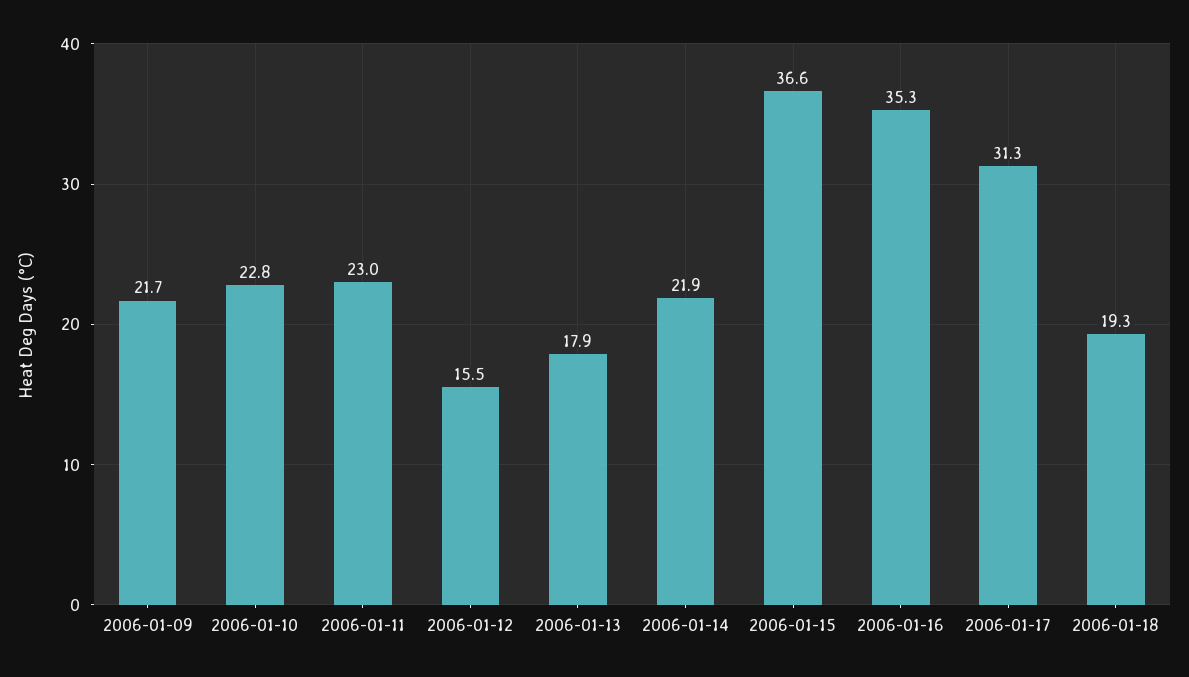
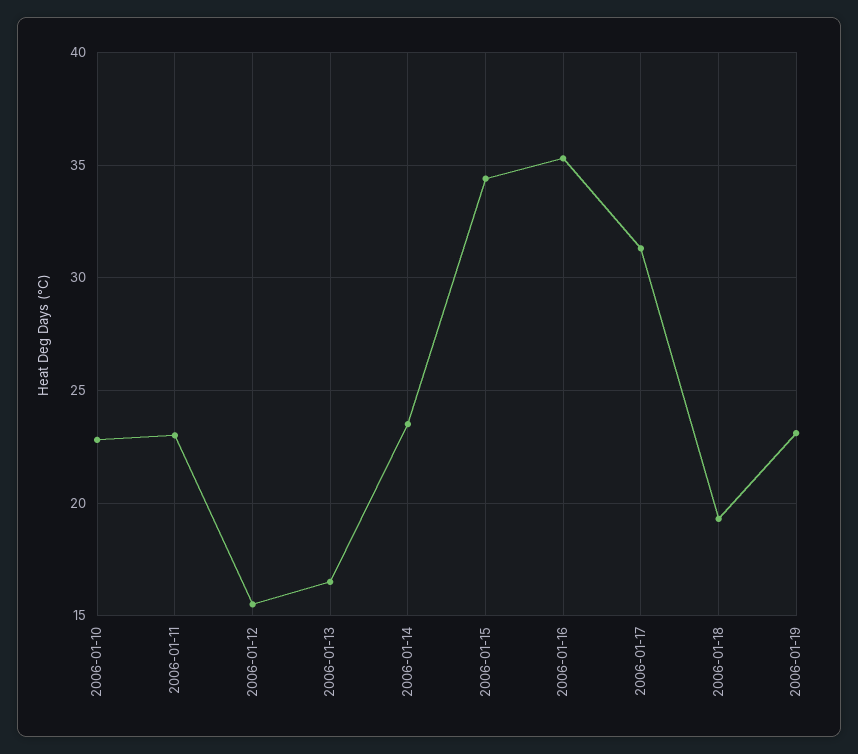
2006-01-09: 21.7 -> none
2006-01-13: 17.9 -> 16.5
2006-01-14: 21.9 -> 23.5
2006-01-15: 36.6 -> 34.5
2006-01-19: none -> 23

